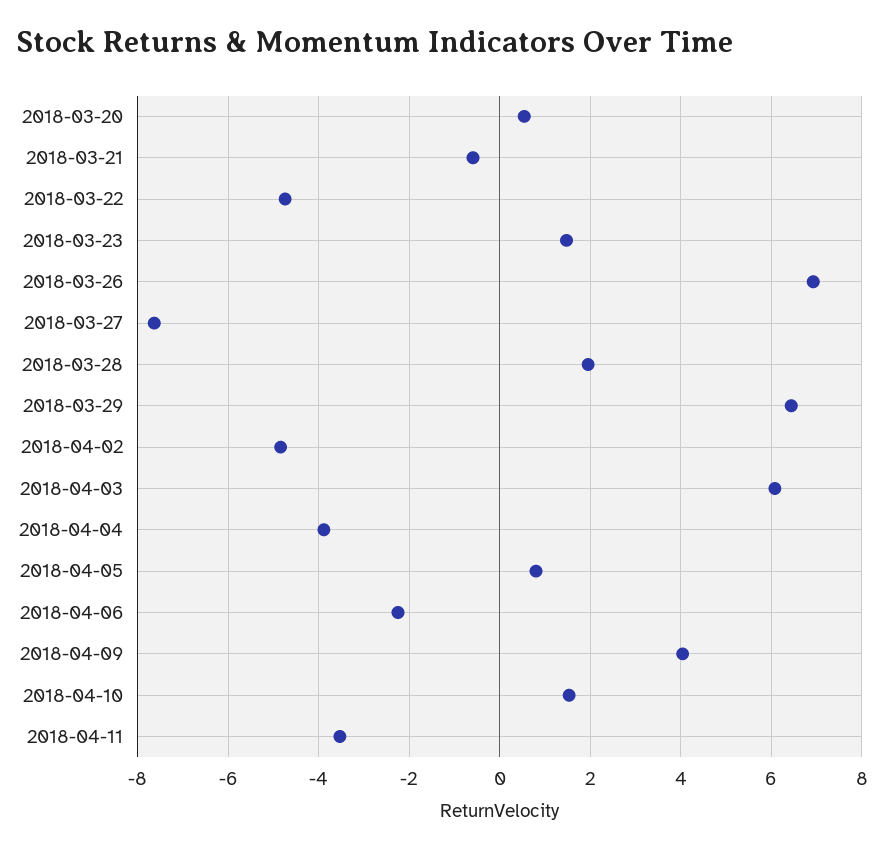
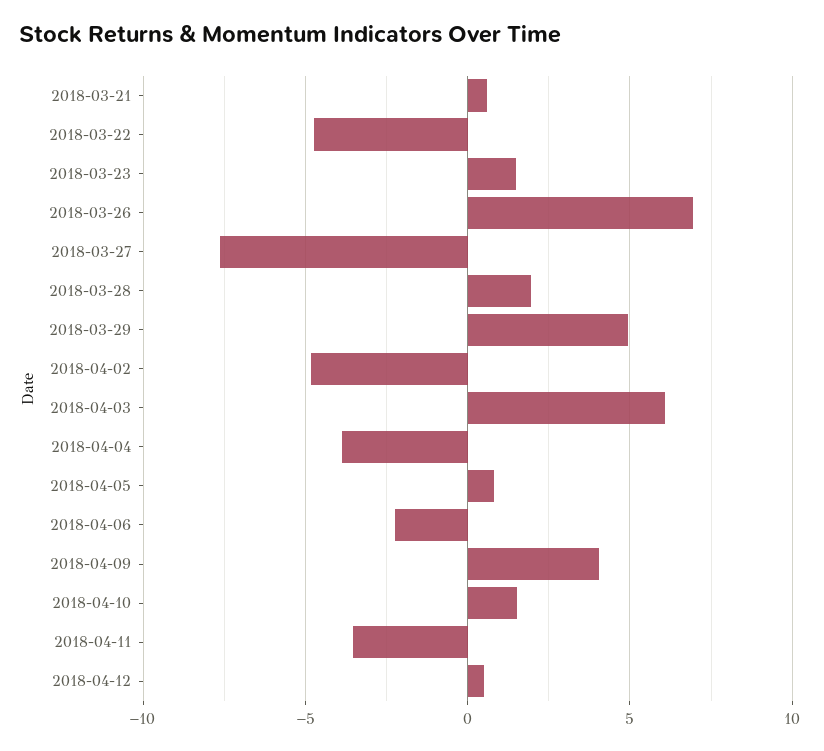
2018-03-20: 0.6 -> none
2018-03-21: -0.6 -> 0.5
2018-03-29: 6.4 -> 5
2018-04-12: none -> 0.5

